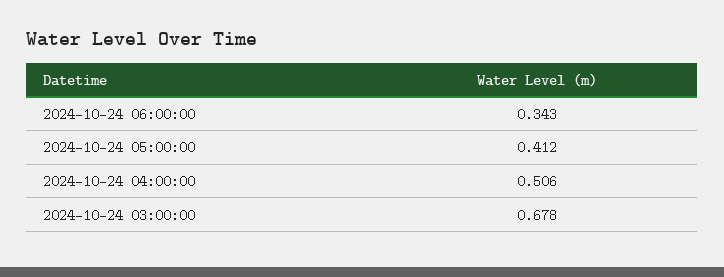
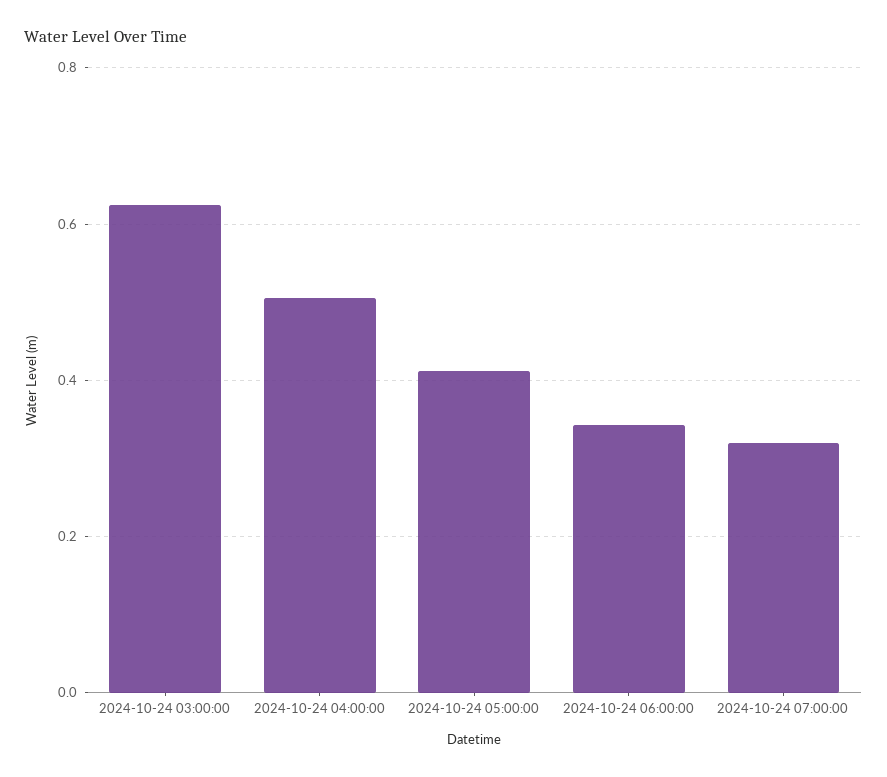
2024-10-24 03:00:00: 0.678 -> 0.62
2024-10-24 07:00:00: none -> 0.32

